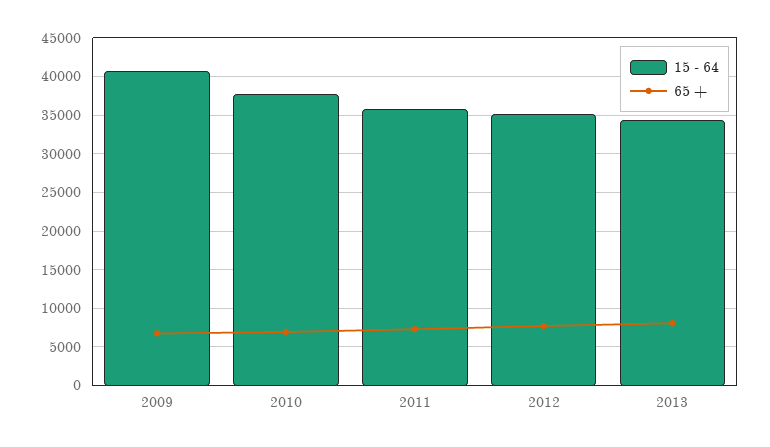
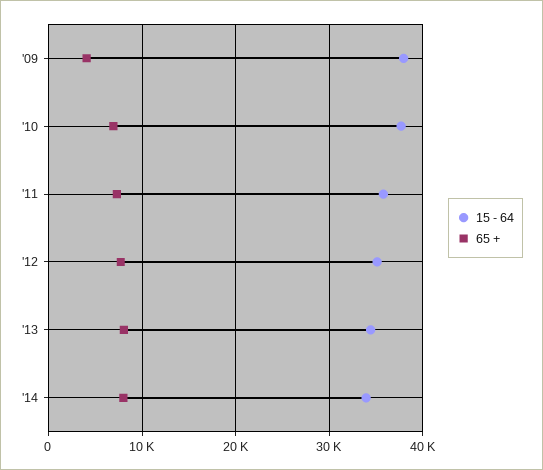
15 - 64, 2009: 41000 -> 38000
65 +, 2009: 7000 -> 4000
15 - 64, '14: none -> 34000
65 +, '14: none -> 8000

